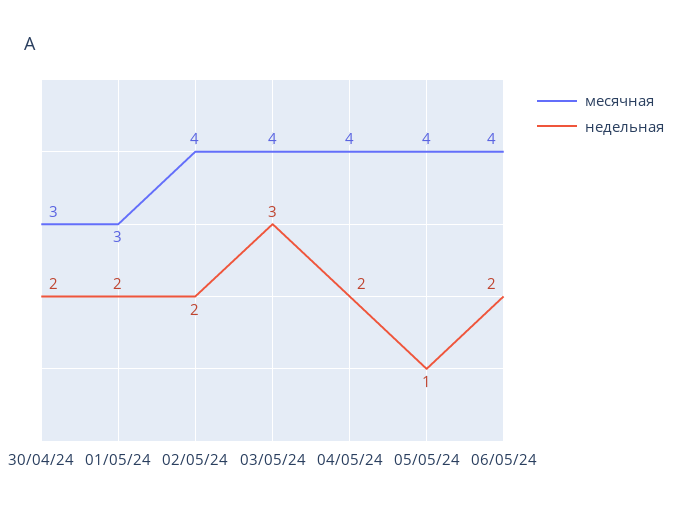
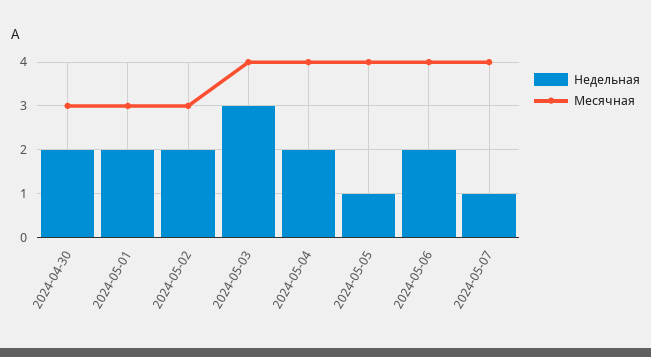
месячная, 02/05/24: 4 -> 3
недельная, 2024-05-07: none -> 1
месячная, 2024-05-07: none -> 4

